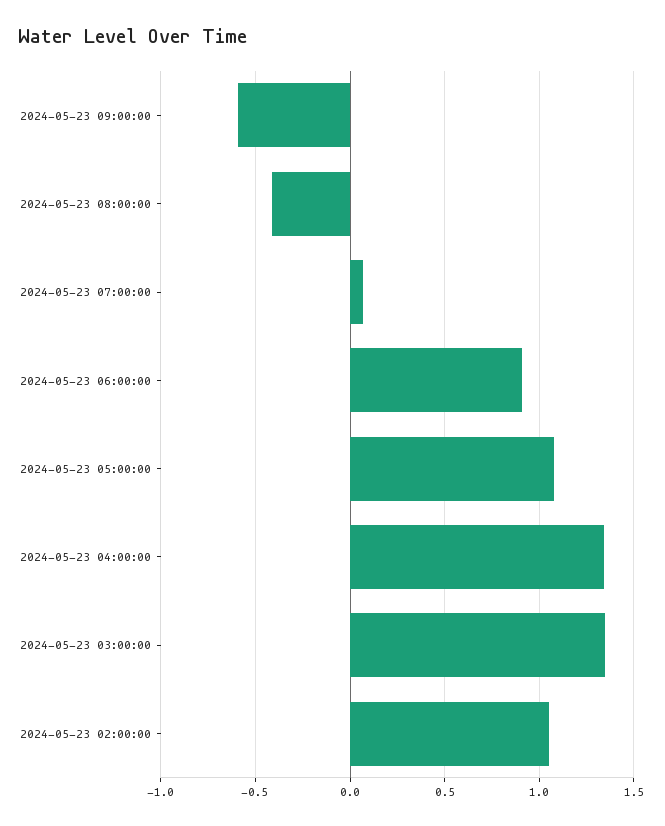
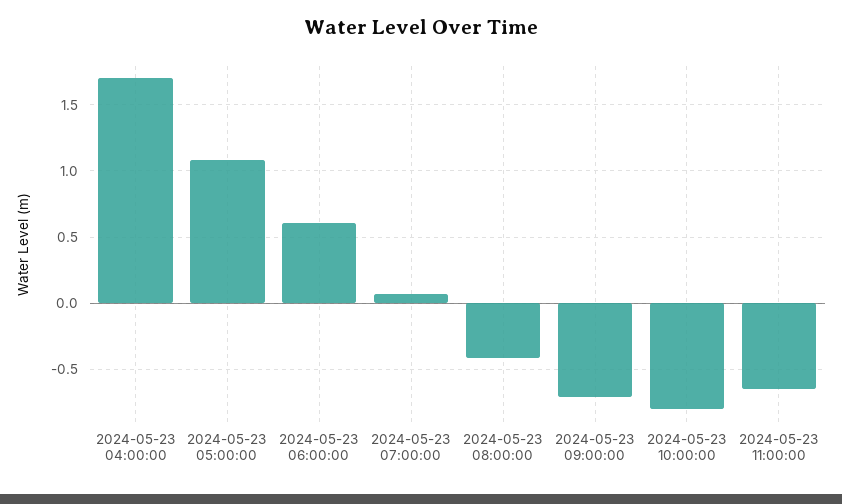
2024-05-23 09:00:00: -0.6 -> -0.7
2024-05-23 06:00:00: 0.9 -> 0.6
2024-05-23 04:00:00: 1.35 -> 1.7
2024-05-23 03:00:00: 1.35 -> none
2024-05-23 02:00:00: 1.05 -> none
2024-05-23 10:00:00: none -> -0.8
2024-05-23 11:00:00: none -> -0.65

